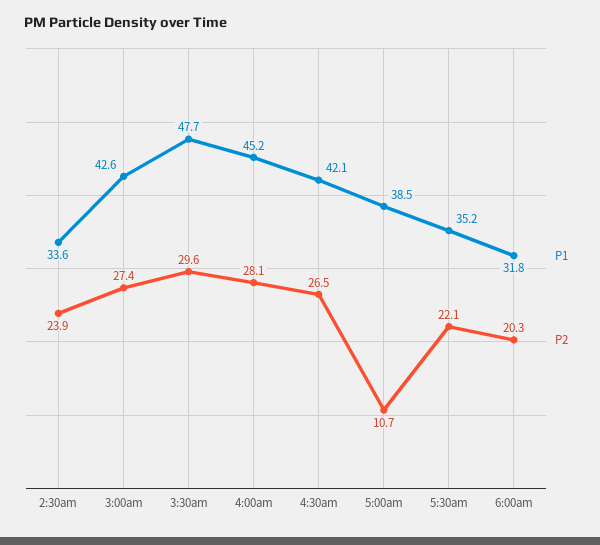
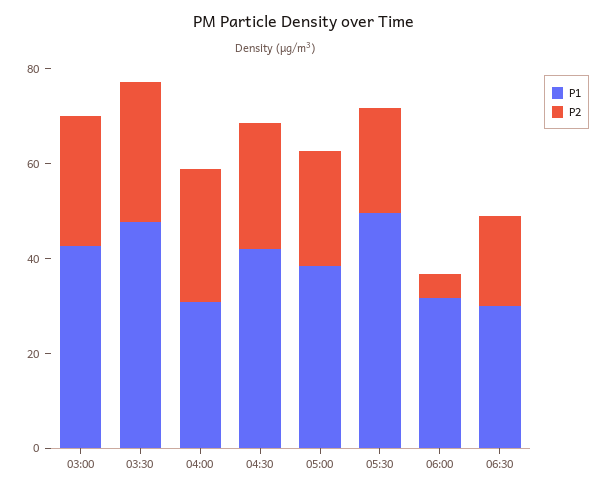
P1, 2:30am: 33.6 -> none
P2, 2:30am: 23.9 -> none
P1, 4:00am: 45.2 -> 30
P2, 5:00am: 10.7 -> 25
P1, 5:30am: 35.2 -> 50
P2, 6:00am: 20.3 -> 5
P1, 06:30: none -> 30
P2, 06:30: none -> 20

